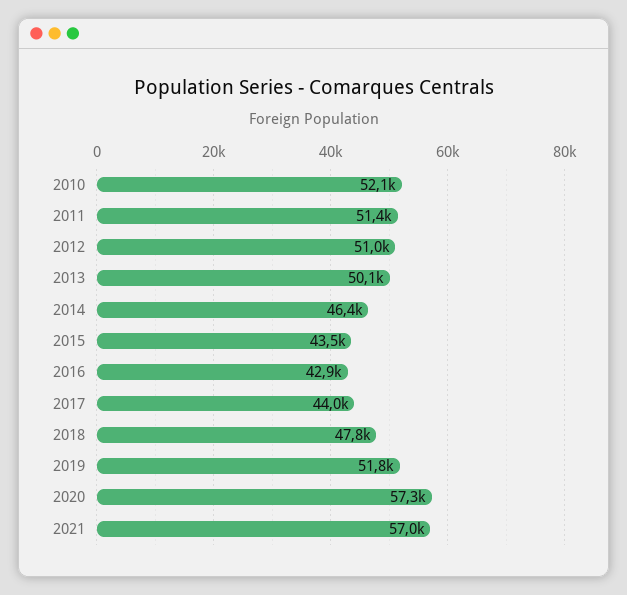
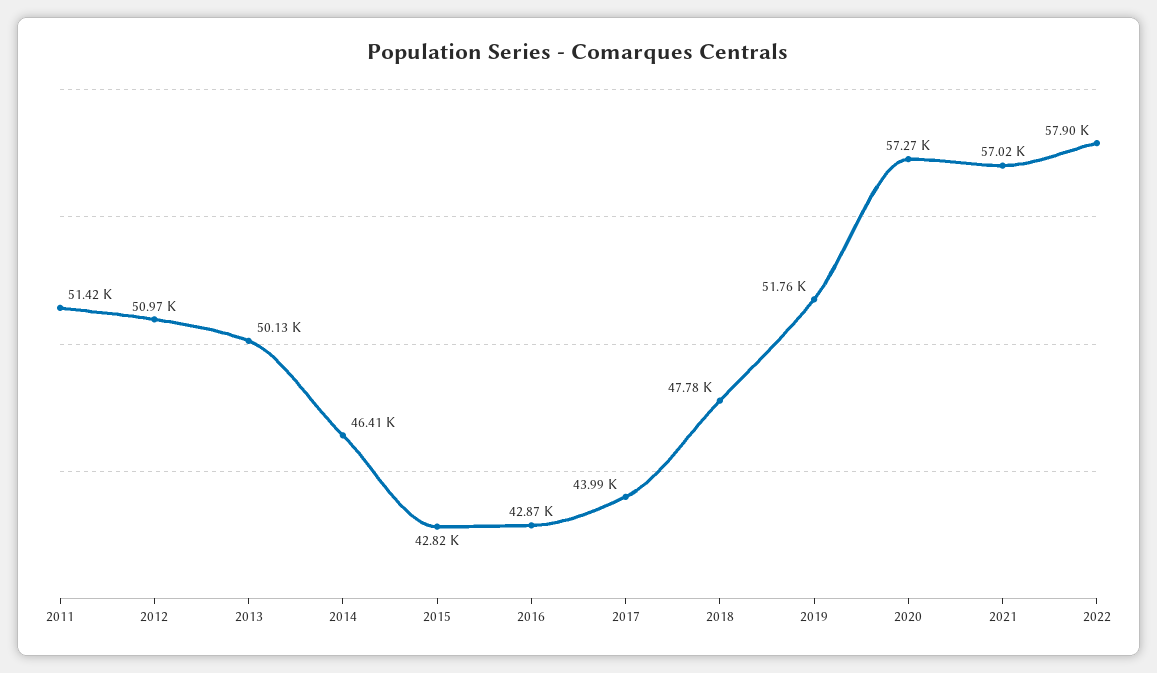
2010: 52100 -> none
2015: 43500 -> 42820
2022: none -> 57900

